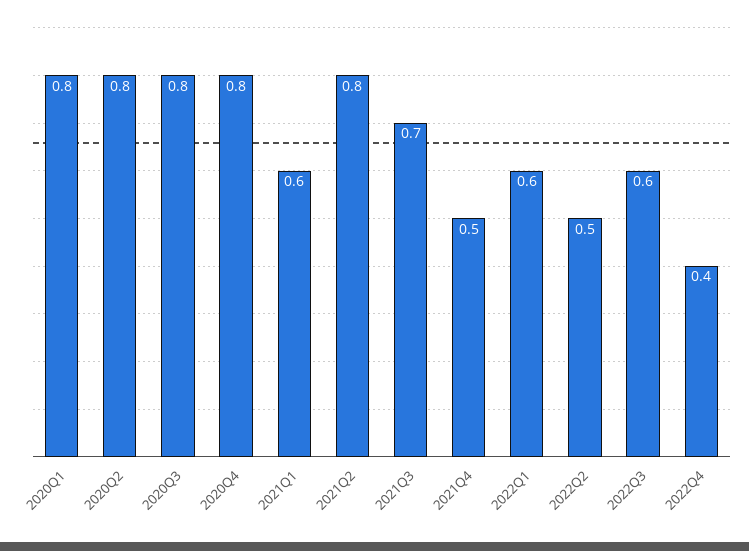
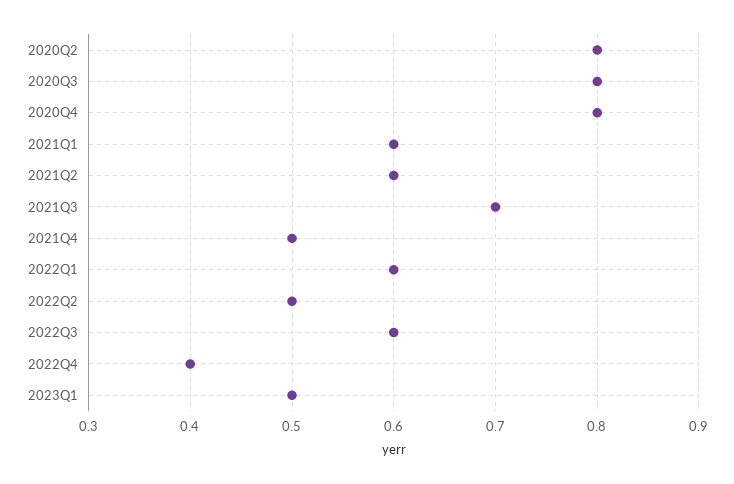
2020Q1: 0.8 -> none
2021Q2: 0.8 -> 0.6
2023Q1: none -> 0.5

